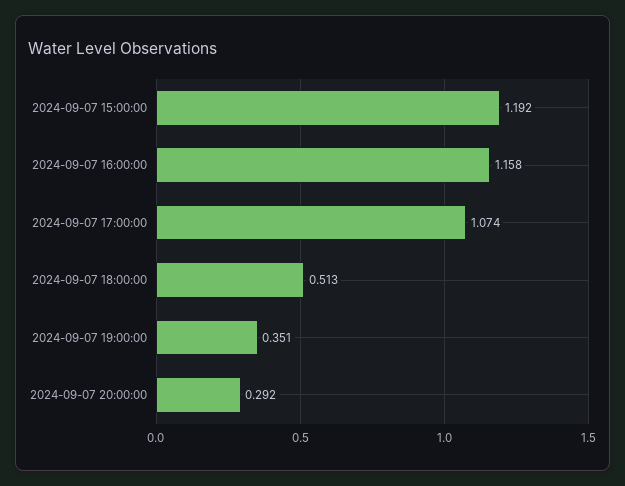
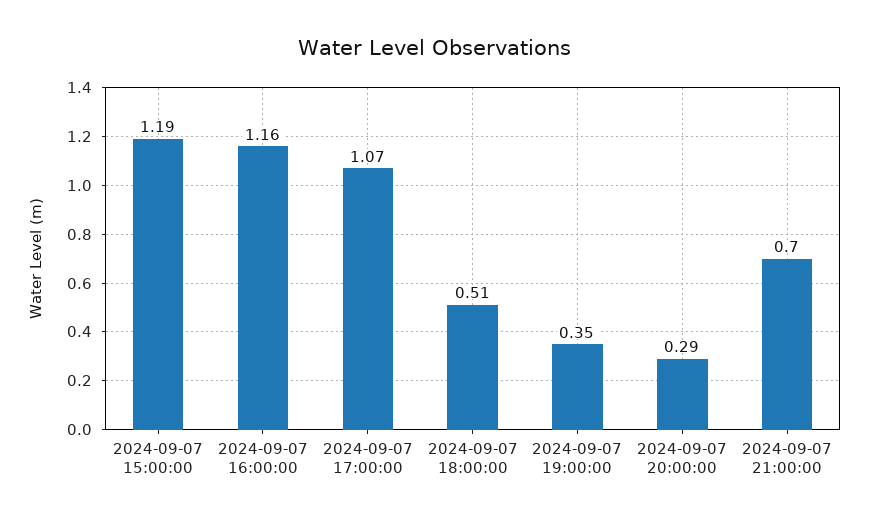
2024-09-07 21:00:00: none -> 0.7

